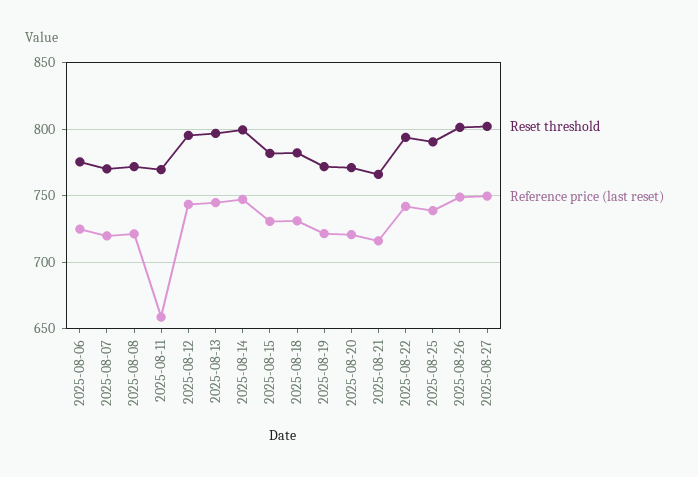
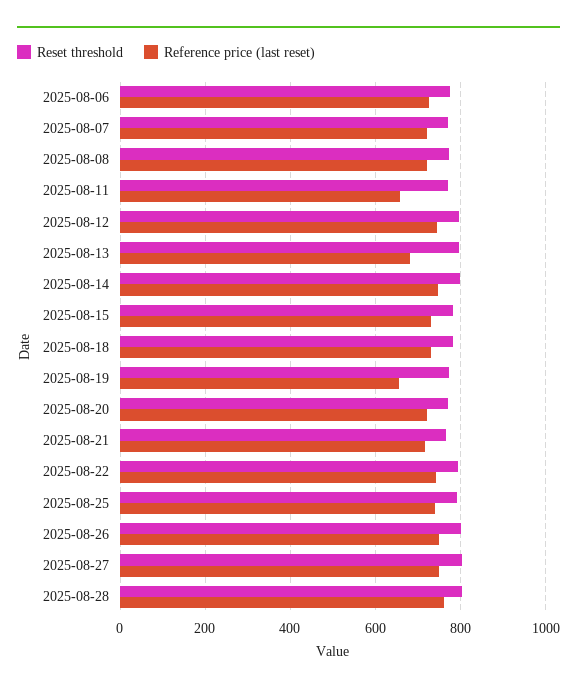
Reference price (last reset), 2025-08-13: 745 -> 680
Reference price (last reset), 2025-08-19: 720 -> 660
Reset threshold, 2025-08-28: none -> 800
Reference price (last reset), 2025-08-28: none -> 760

